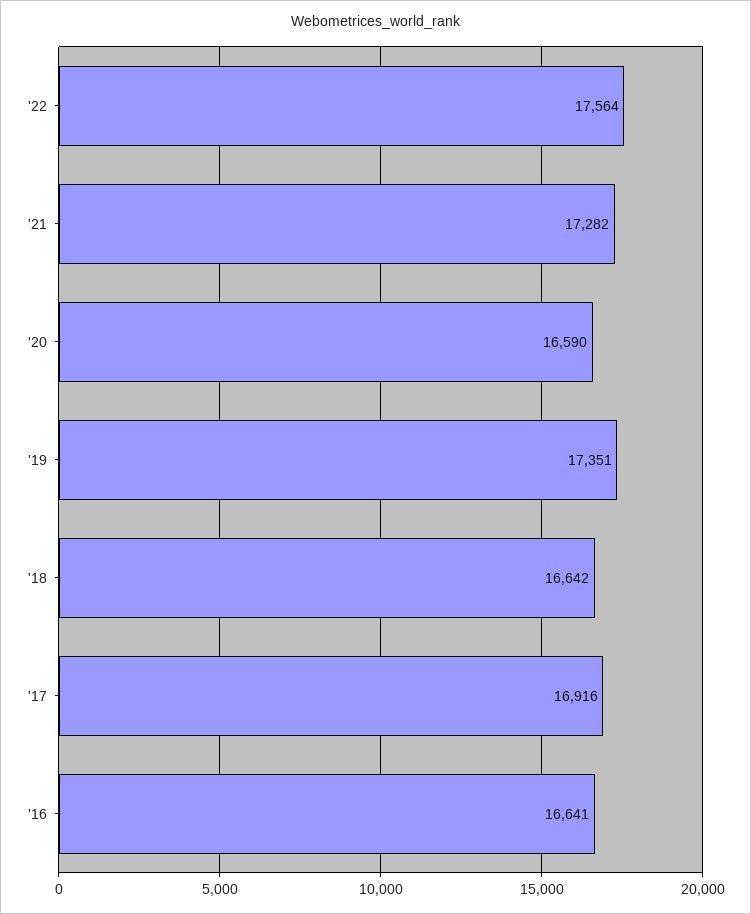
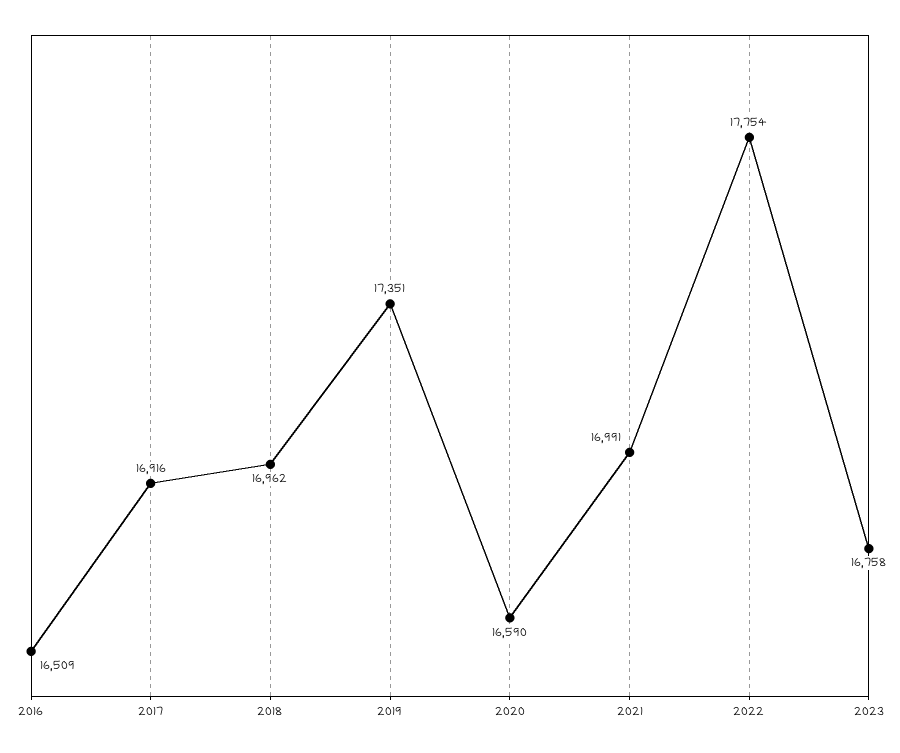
'22: 17564 -> 17754
'21: 17282 -> 16991
'18: 16642 -> 16962
'16: 16641 -> 16509
2023: none -> 16758

